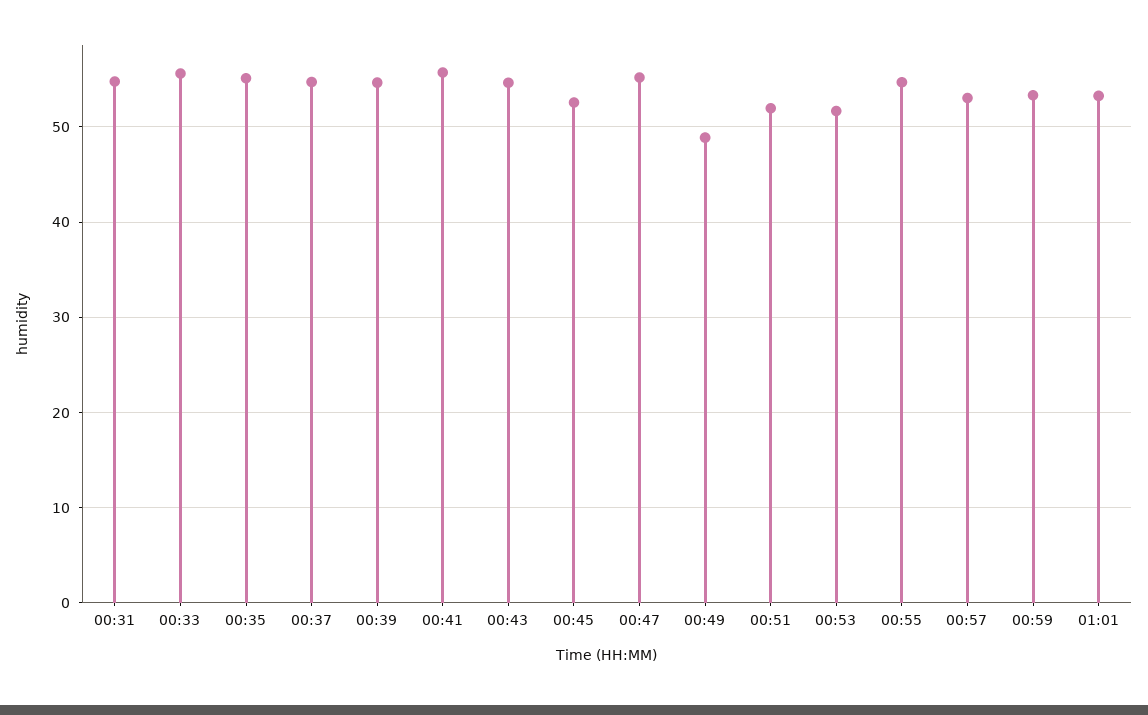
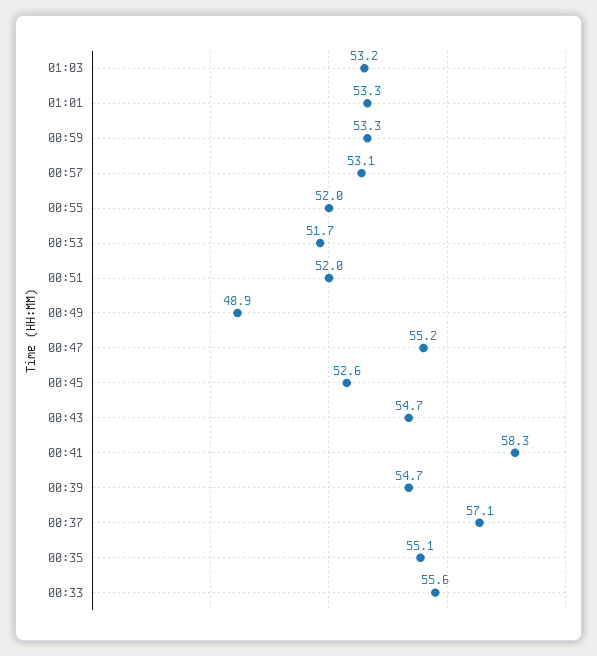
00:31: 55 -> none
00:37: 55 -> 57.1
00:41: 56 -> 58.3
00:55: 55 -> 52
01:03: none -> 53.2

